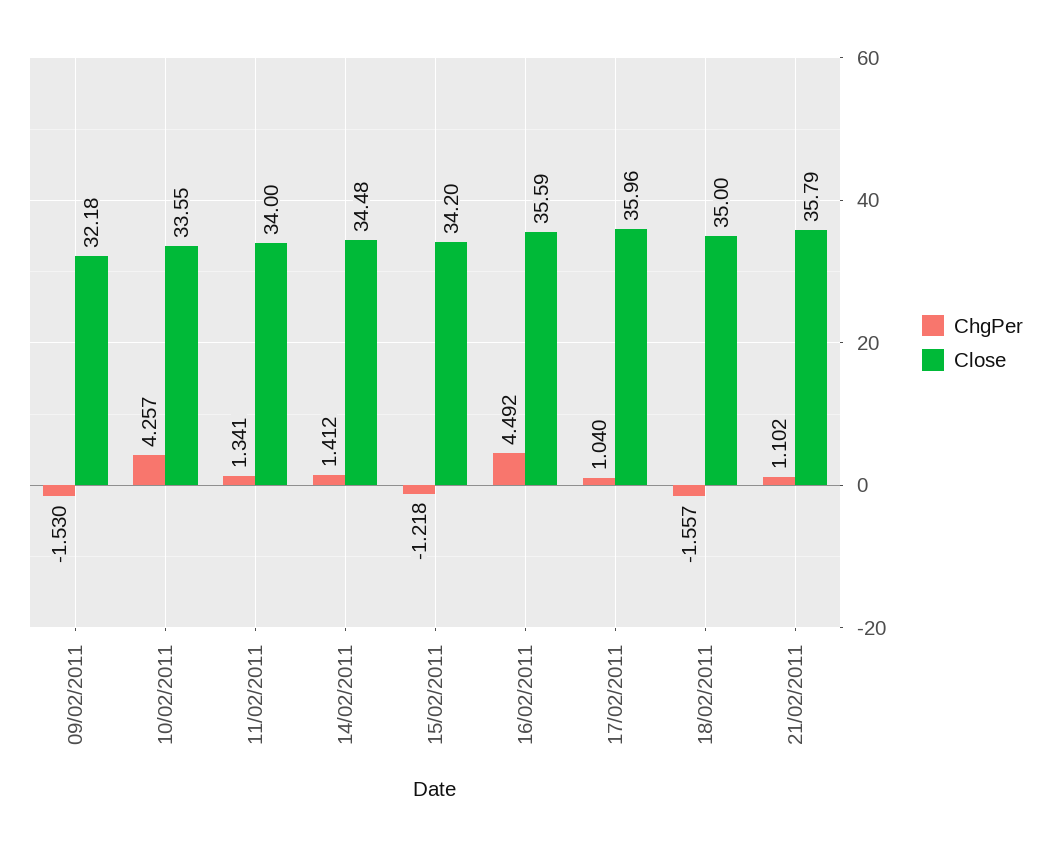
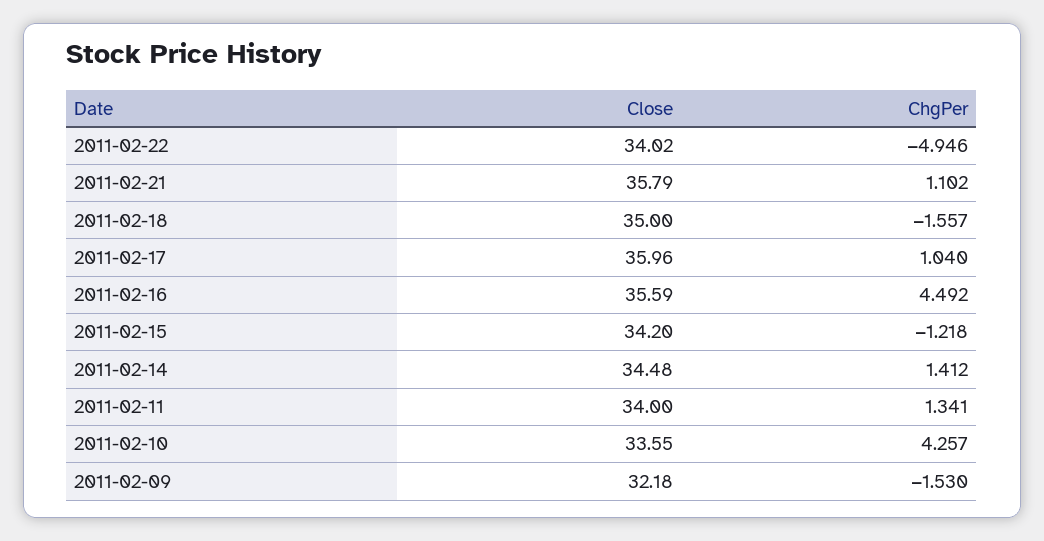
Close, 2011-02-22: none -> 34.02
ChgPer, 2011-02-22: none -> -4.946

